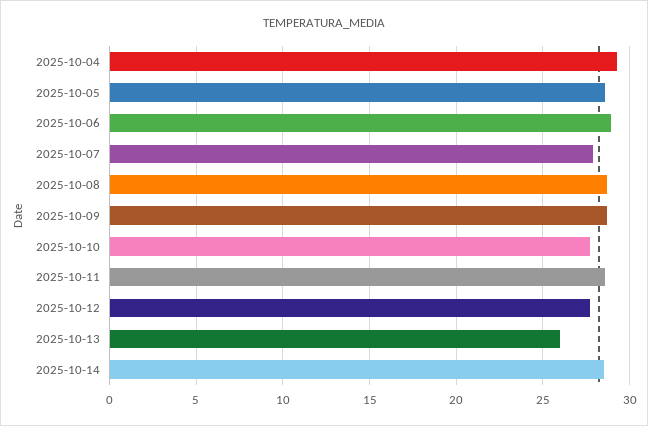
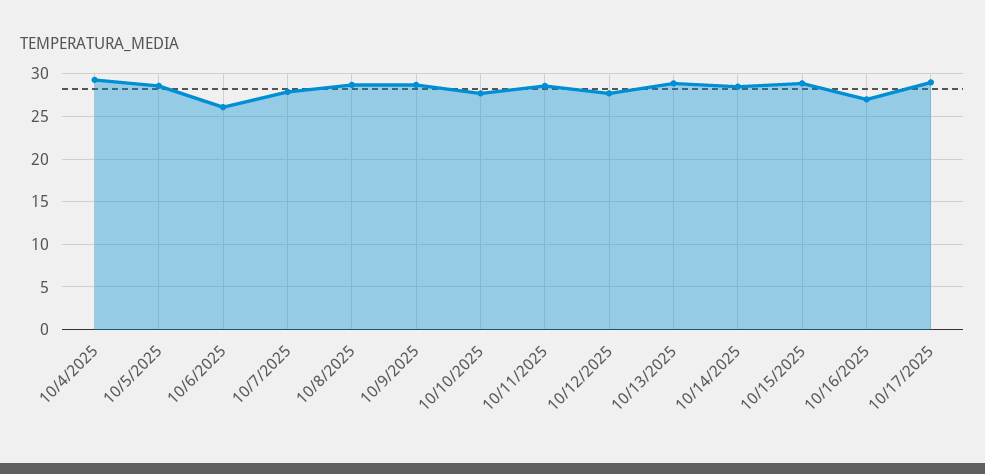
2025-10-06: 29 -> 26
2025-10-13: 26 -> 29
10/15/2025: none -> 29
10/16/2025: none -> 27
10/17/2025: none -> 29

